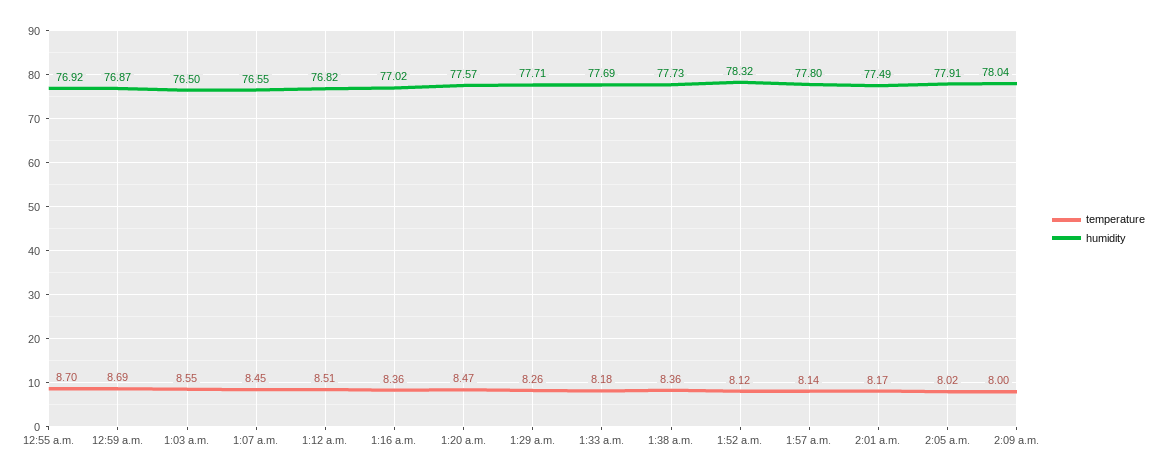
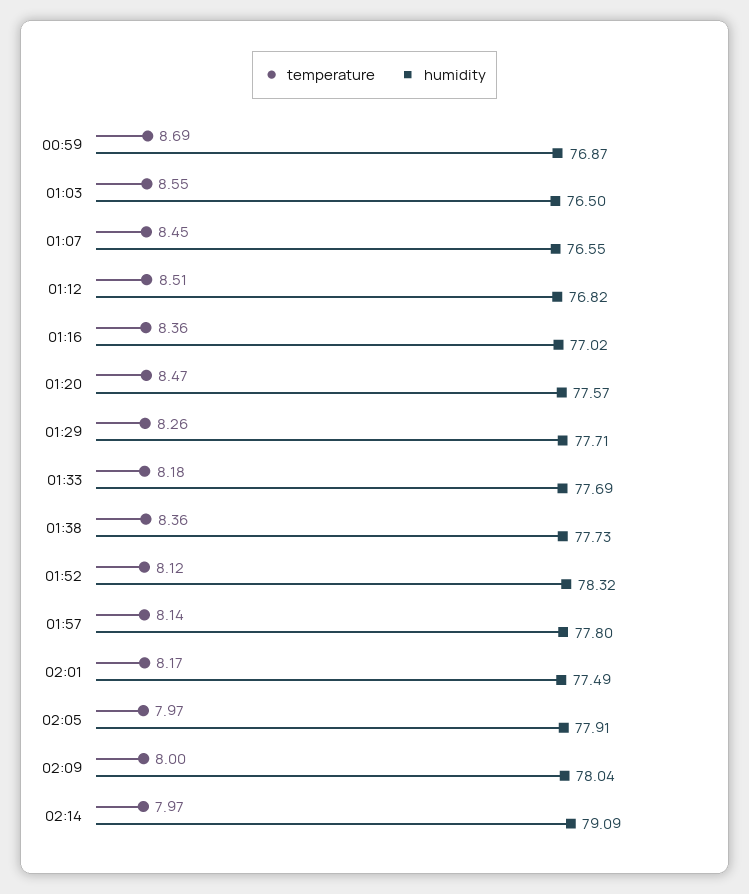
temperature, 12:55 a.m.: 8.7 -> none
humidity, 12:55 a.m.: 76.92 -> none
temperature, 2:05 a.m.: 8.02 -> 7.97
temperature, 02:14: none -> 7.97
humidity, 02:14: none -> 79.09

